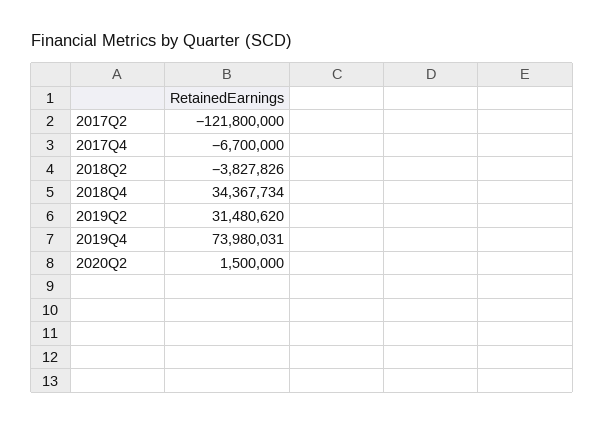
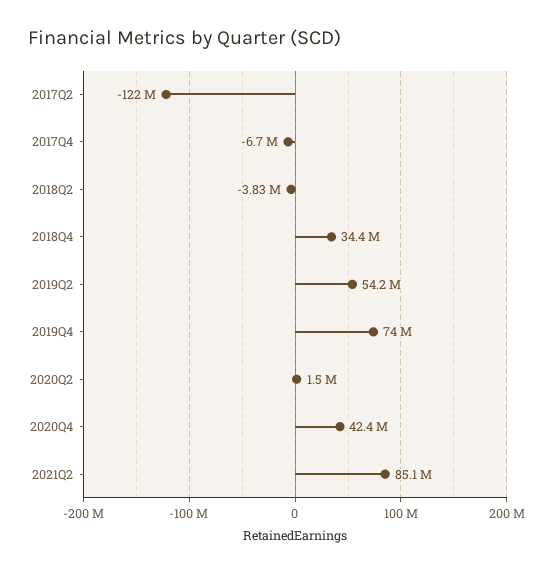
2019Q2: 31480620 -> 54200000
2020Q4: none -> 42400000
2021Q2: none -> 85100000

